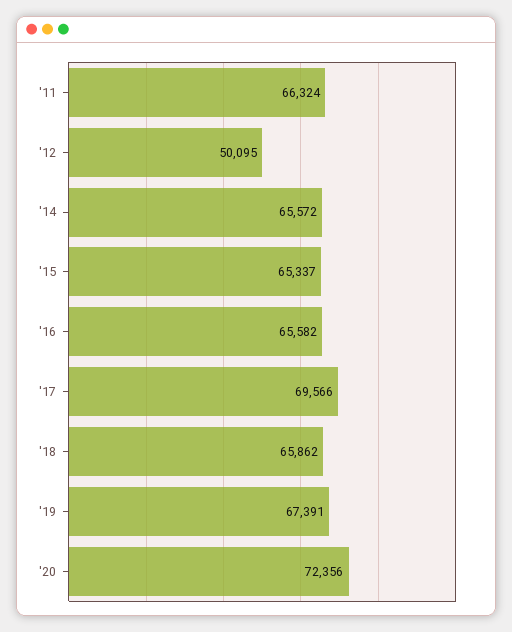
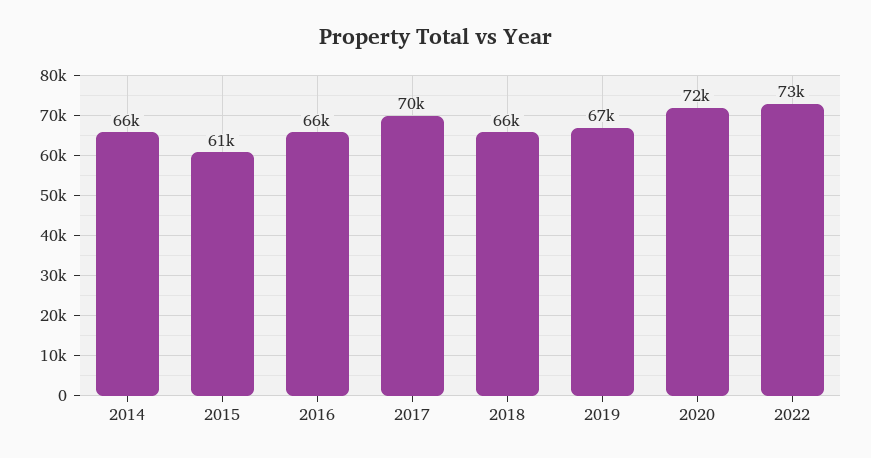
'11: 66324 -> none
'12: 50095 -> none
'15: 65337 -> 61000
2022: none -> 73000

